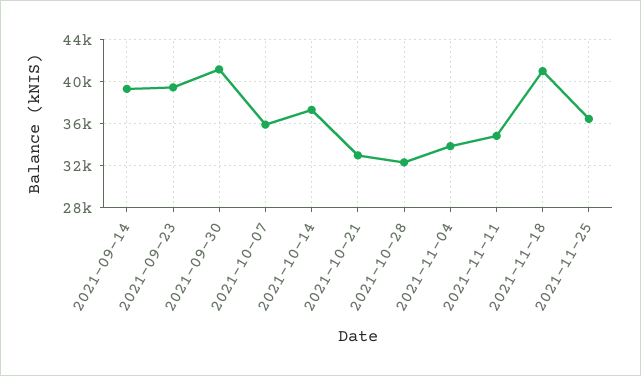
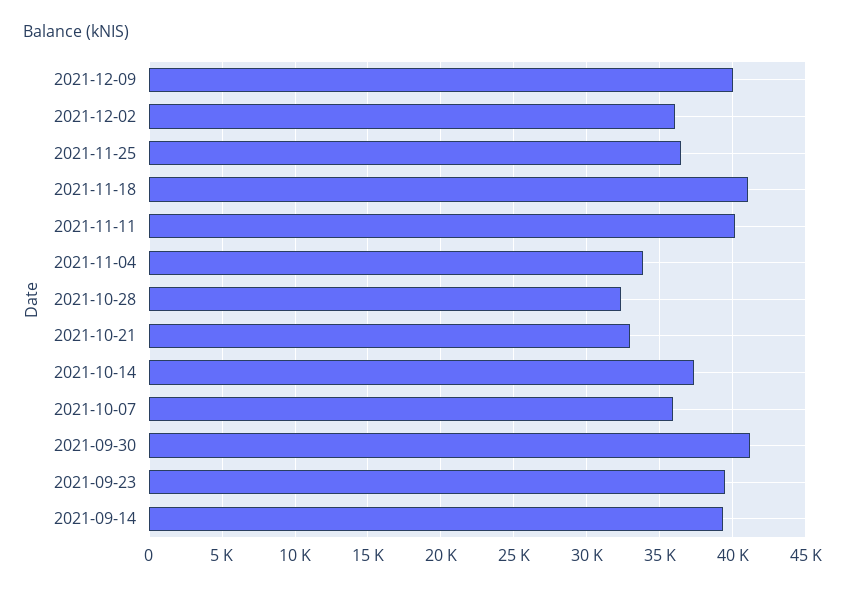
2021-11-11: 35000 -> 40000
2021-12-09: none -> 40000
2021-12-02: none -> 36000

